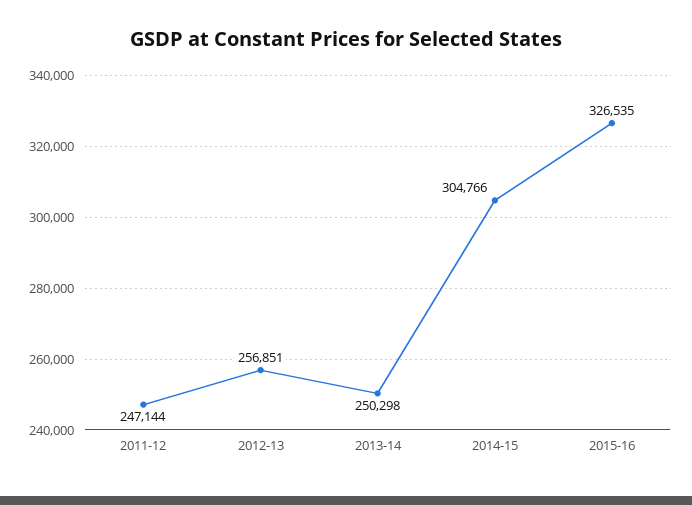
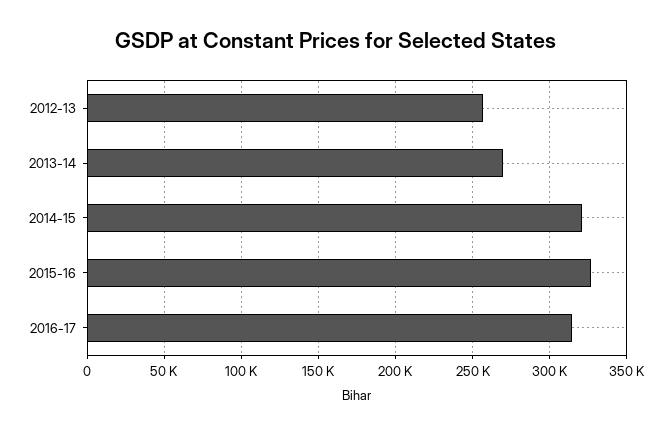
2011-12: 247144 -> none
2013-14: 250298 -> 270000
2014-15: 304766 -> 320000
2016-17: none -> 315000

